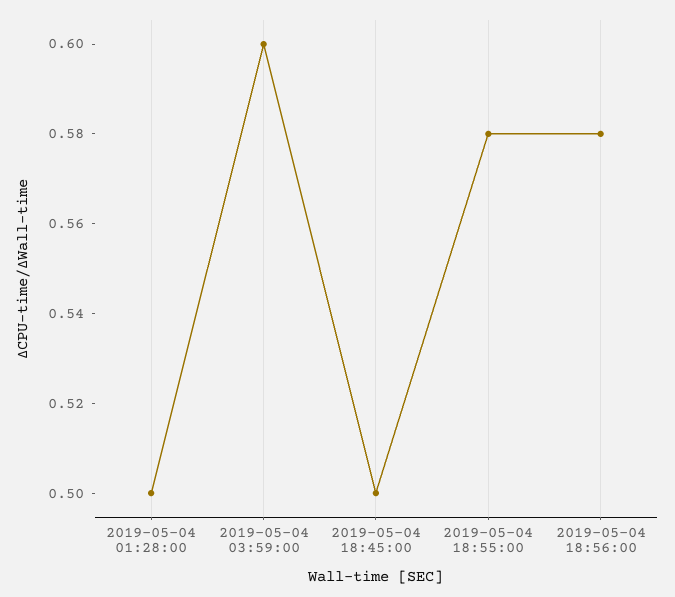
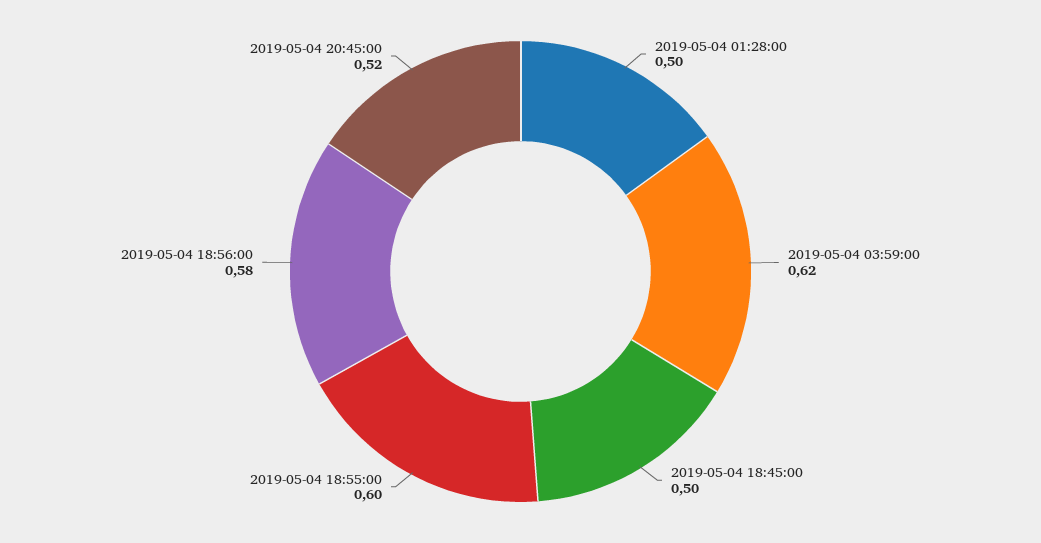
2019-05-04 03:59:00: 0.6 -> 0.62
2019-05-04 18:55:00: 0.58 -> 0.6
2019-05-04 20:45:00: none -> 0.52

